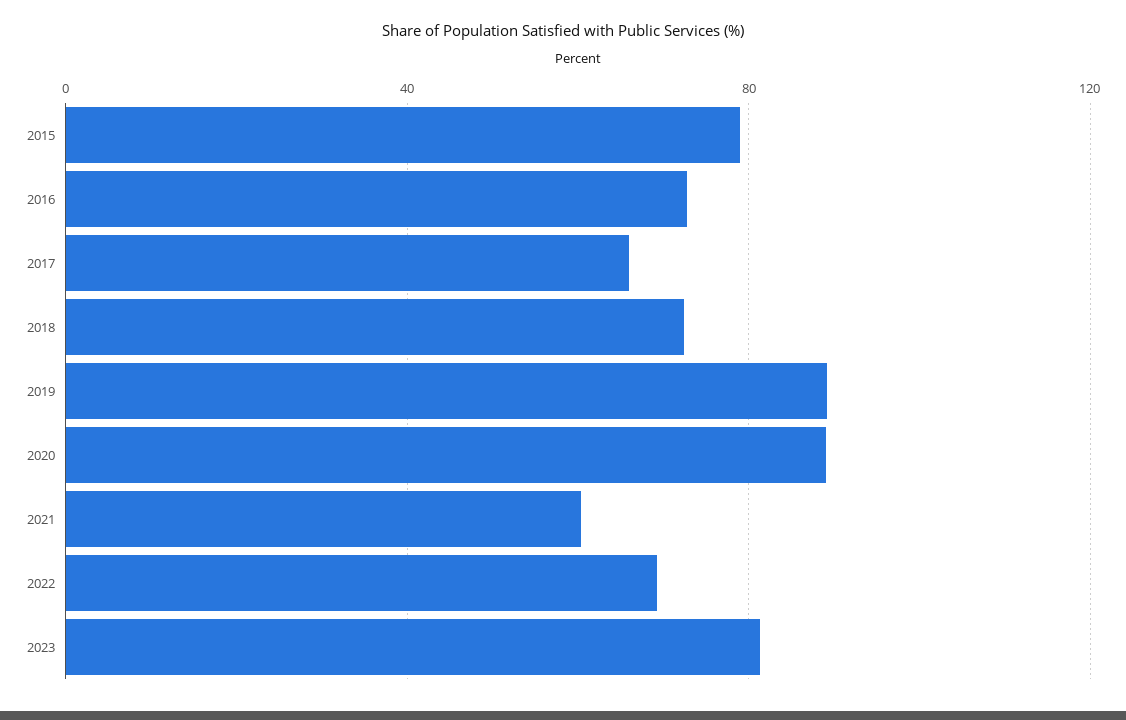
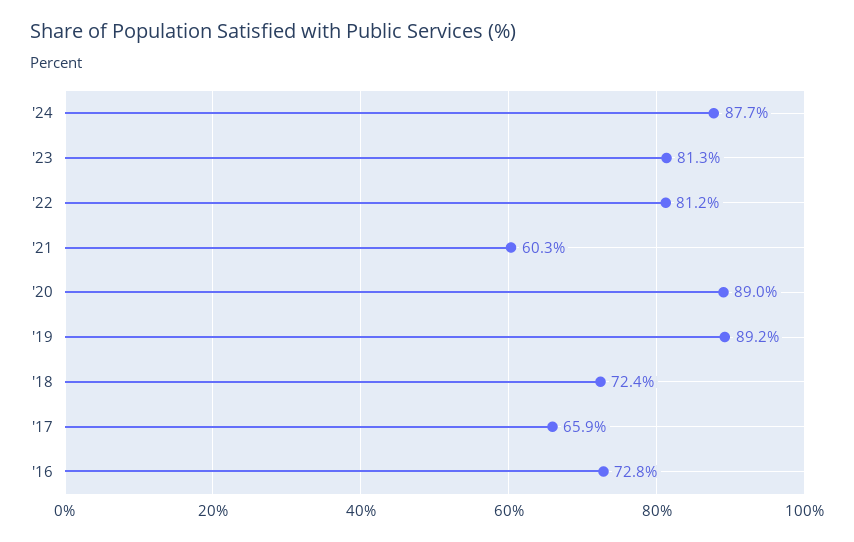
2015: 80 -> none
2022: 70 -> 81.2
'24: none -> 87.7

